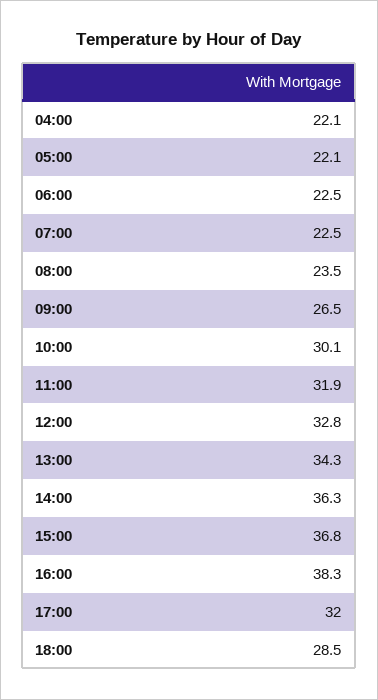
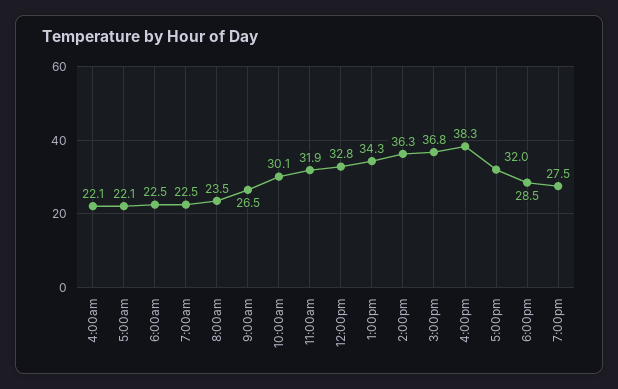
7:00pm: none -> 27.5

